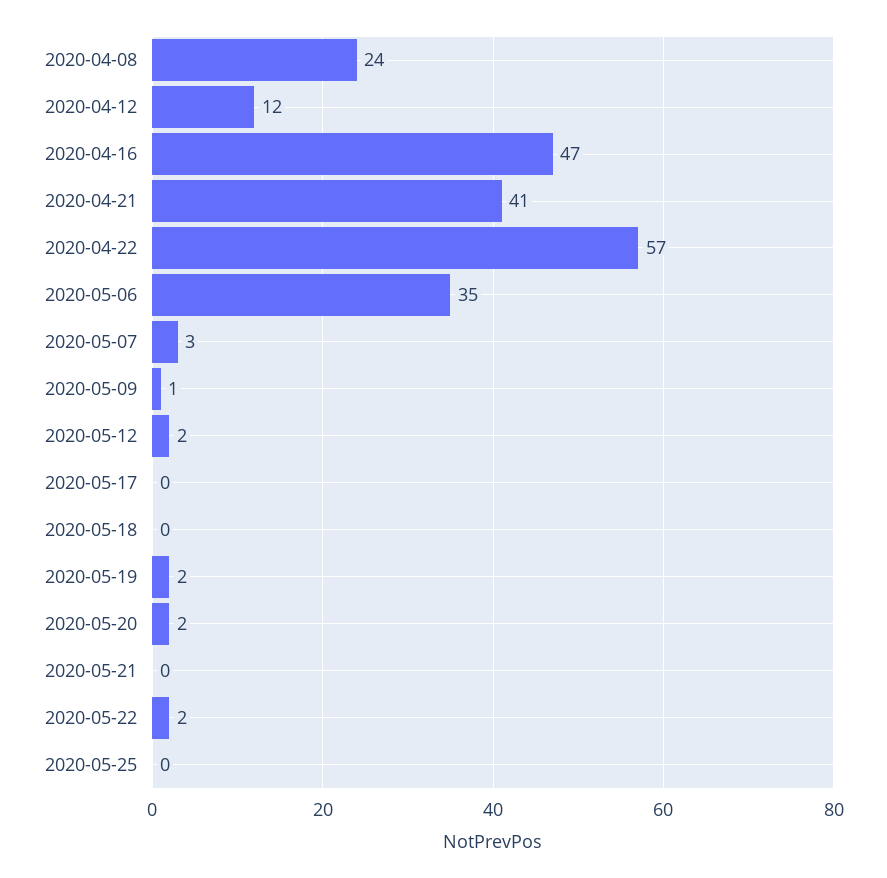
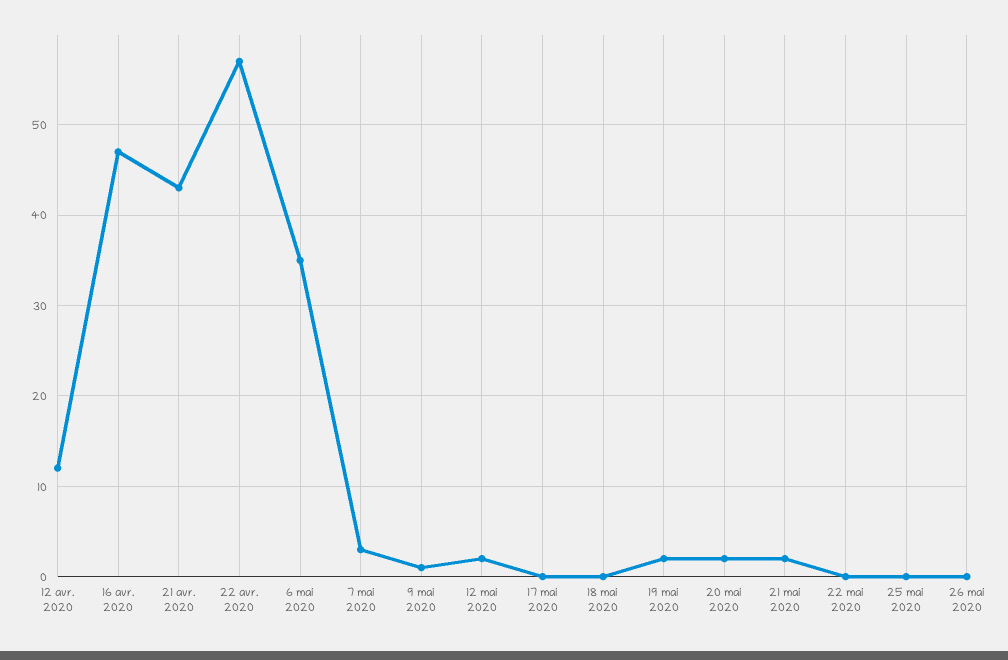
2020-04-08: 24 -> none
2020-04-21: 41 -> 43
2020-05-21: 0 -> 2
2020-05-22: 2 -> 0
26 mai 2020: none -> 0

